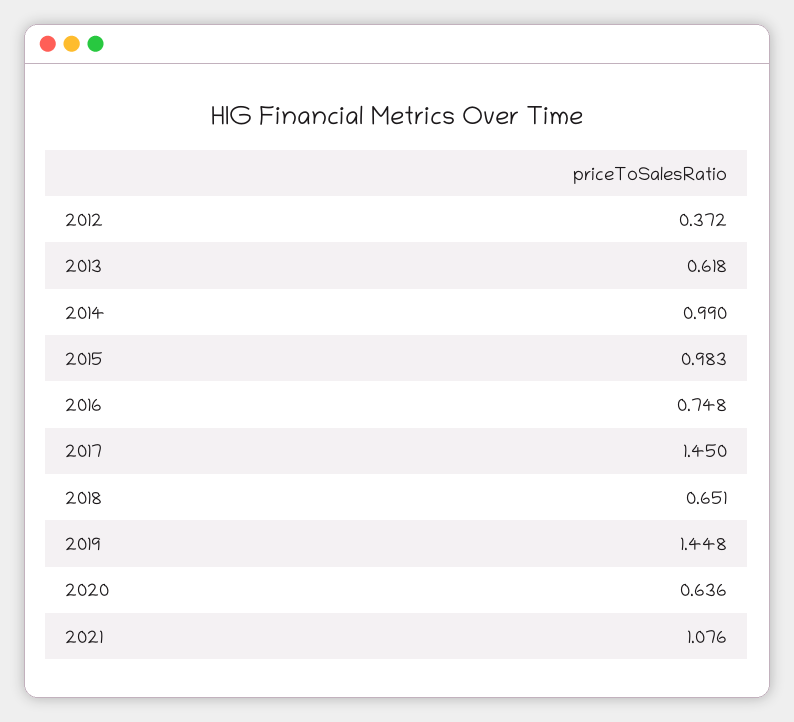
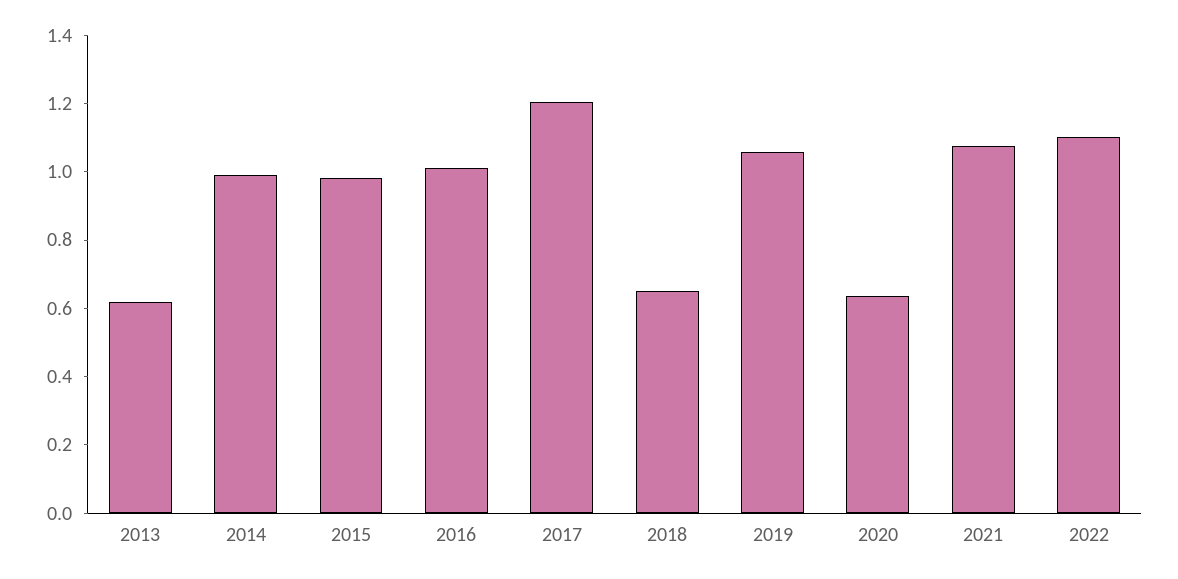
2012: 0.372 -> none
2016: 0.748 -> 1
2017: 1.45 -> 1.2
2019: 1.448 -> 1.05
2022: none -> 1.1

